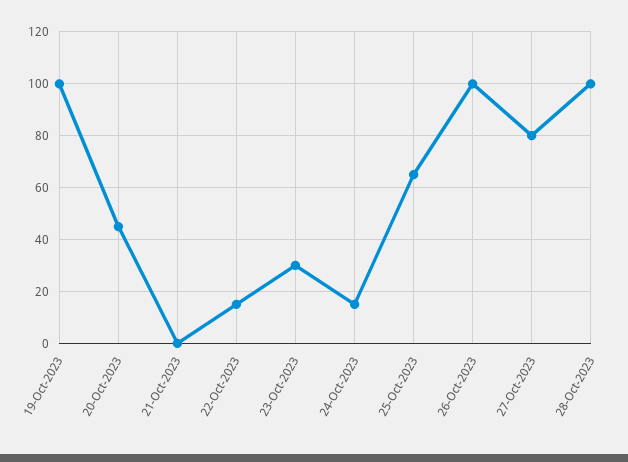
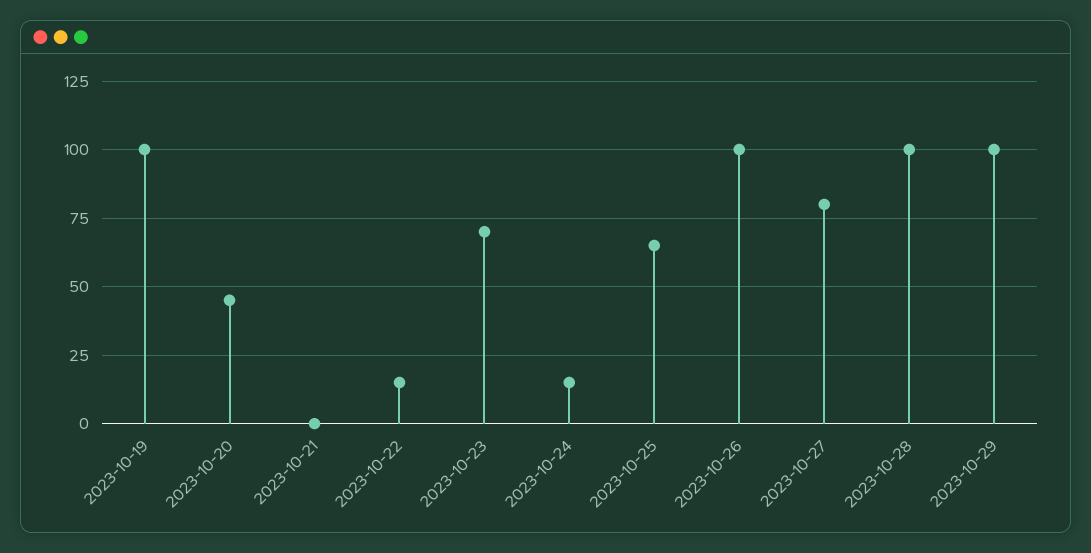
23-Oct-2023: 30 -> 70
2023-10-29: none -> 100

